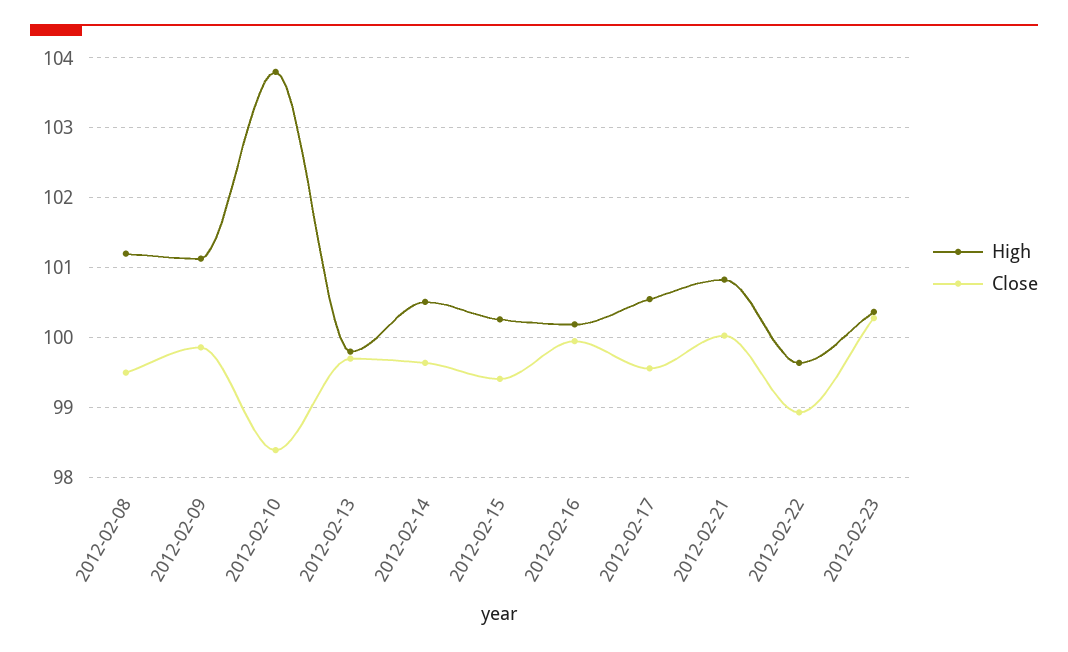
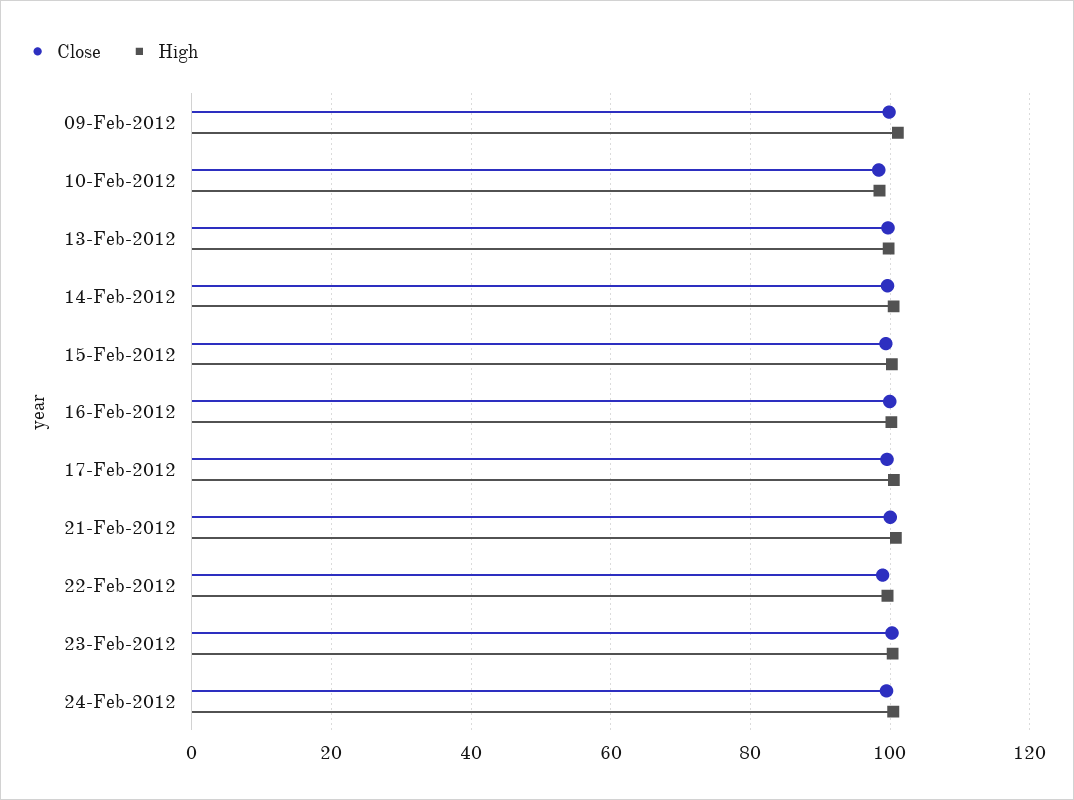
High, 2012-02-08: 101.2 -> none
Close, 2012-02-08: 99.5 -> none
High, 2012-02-10: 103.8 -> 98
Close, 24-Feb-2012: none -> 100
High, 24-Feb-2012: none -> 100

